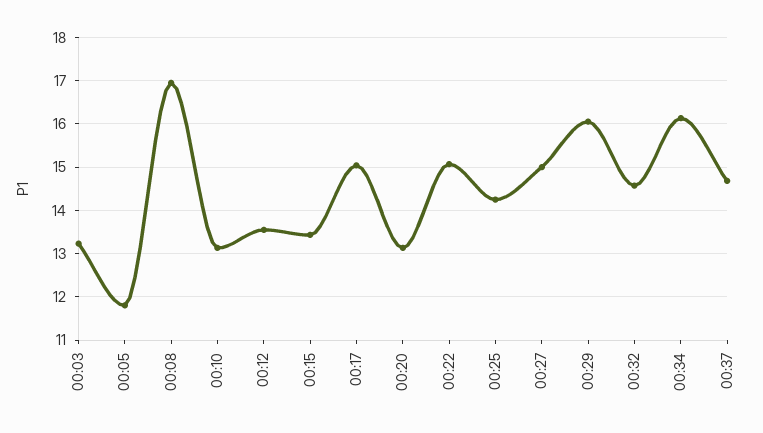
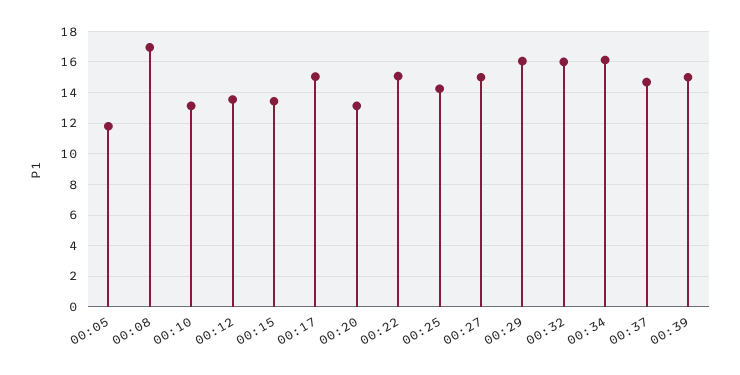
00:03: 13.2 -> none
00:32: 14.6 -> 16
00:39: none -> 15

